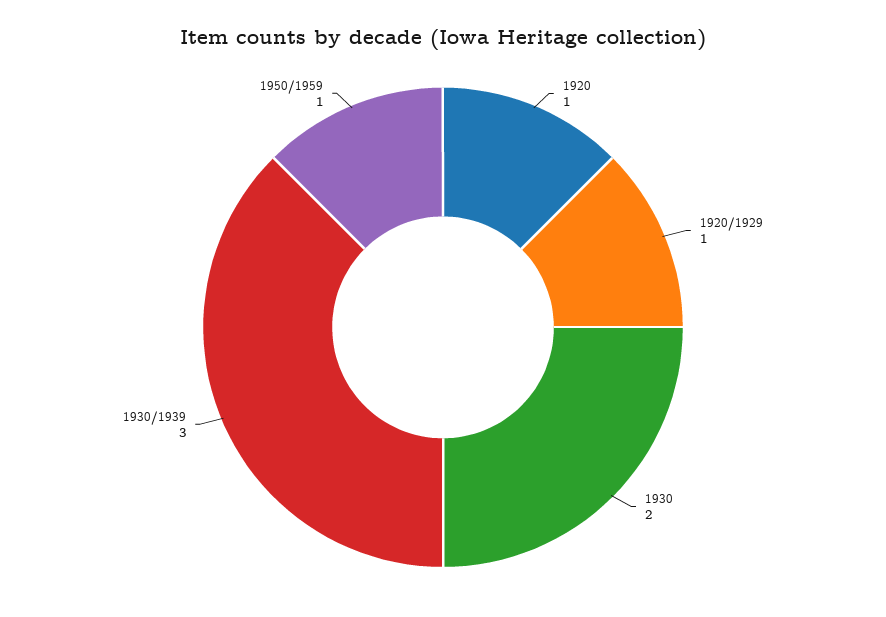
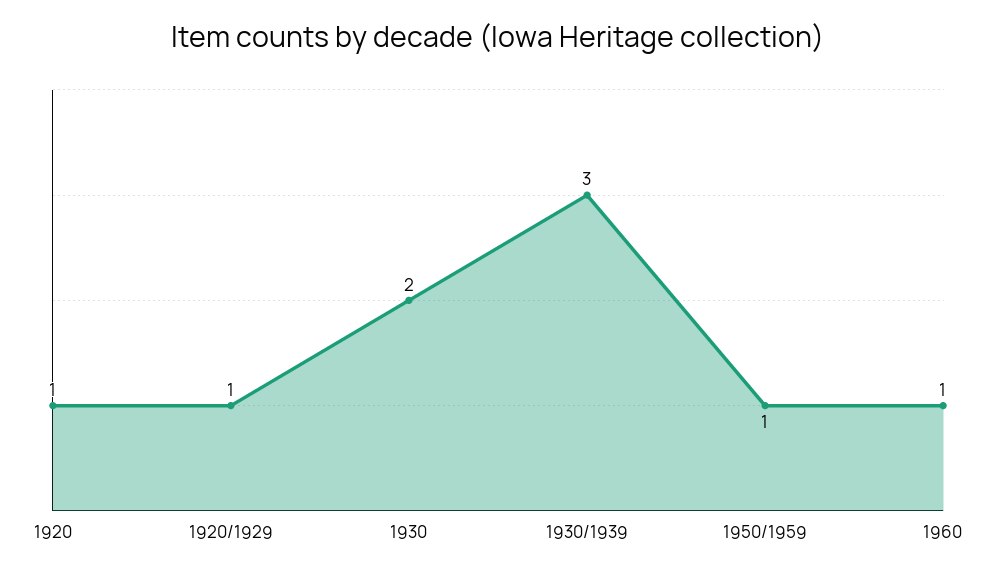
1960: none -> 1

